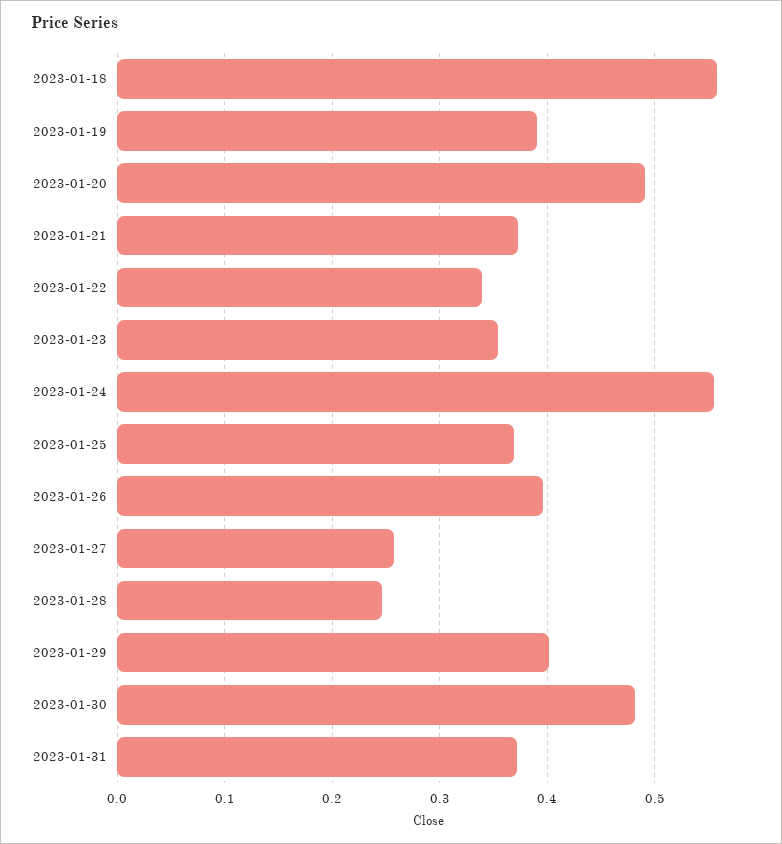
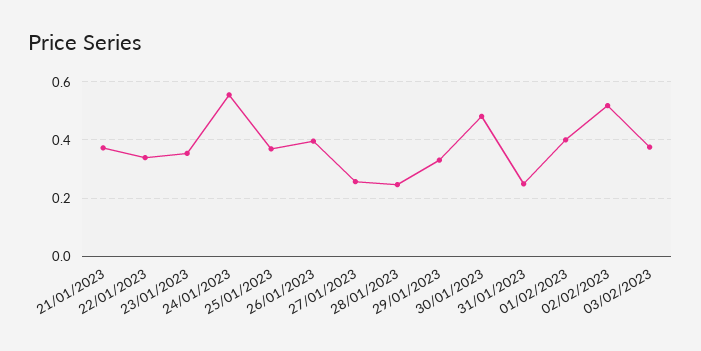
2023-01-18: 0.56 -> none
2023-01-19: 0.39 -> none
2023-01-20: 0.49 -> none
2023-01-29: 0.4 -> 0.325
2023-01-31: 0.37 -> 0.25
01/02/2023: none -> 0.4
02/02/2023: none -> 0.525
03/02/2023: none -> 0.375

